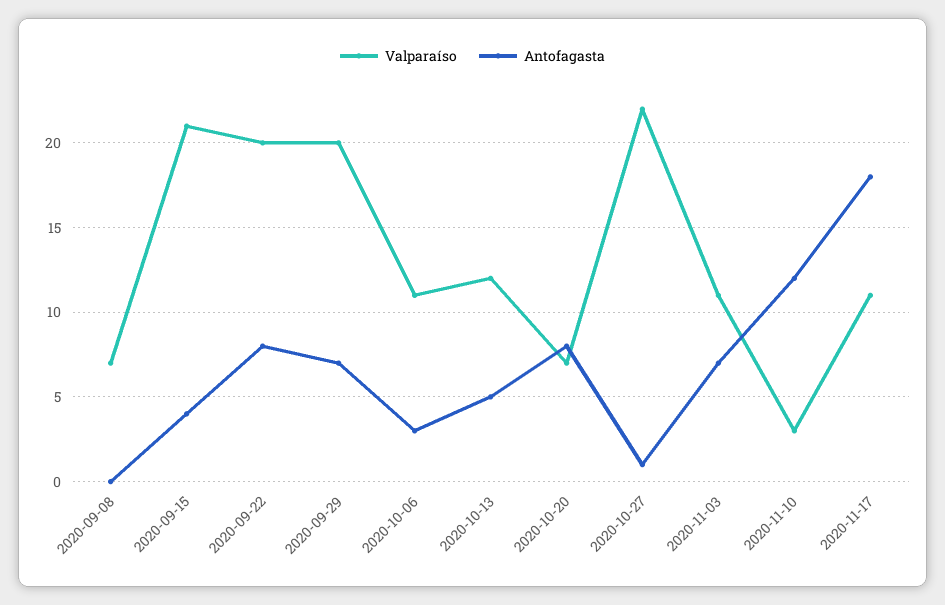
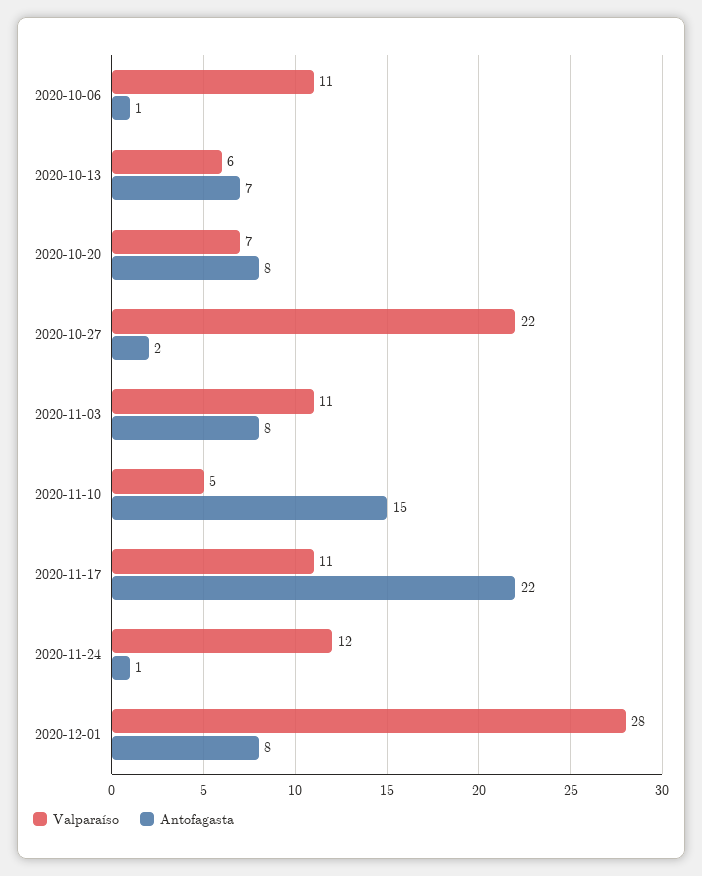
Valparaíso, 2020-09-08: 7 -> none
Antofagasta, 2020-09-08: 0 -> none
Valparaíso, 2020-09-15: 21 -> none
Antofagasta, 2020-09-15: 4 -> none
Valparaíso, 2020-09-22: 20 -> none
Antofagasta, 2020-09-22: 8 -> none
Valparaíso, 2020-09-29: 20 -> none
Antofagasta, 2020-09-29: 7 -> none
Antofagasta, 2020-10-06: 3 -> 1
Valparaíso, 2020-10-13: 12 -> 6
Antofagasta, 2020-10-13: 5 -> 7
Antofagasta, 2020-10-27: 1 -> 2
Antofagasta, 2020-11-03: 7 -> 8
Valparaíso, 2020-11-10: 3 -> 5
Antofagasta, 2020-11-10: 12 -> 15
Antofagasta, 2020-11-17: 18 -> 22
Valparaíso, 2020-11-24: none -> 12
Antofagasta, 2020-11-24: none -> 1
Valparaíso, 2020-12-01: none -> 28
Antofagasta, 2020-12-01: none -> 8

